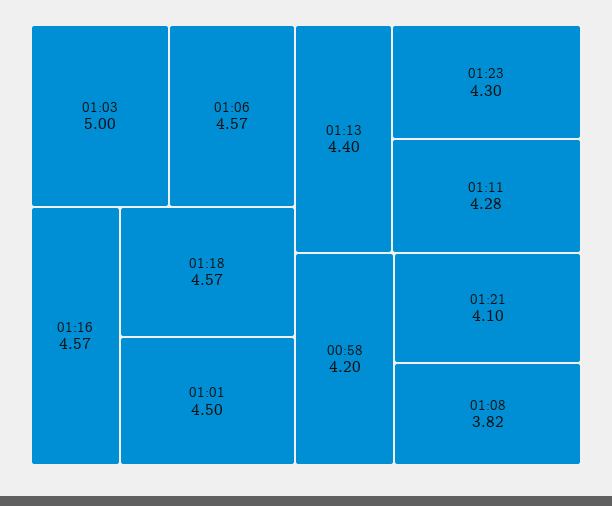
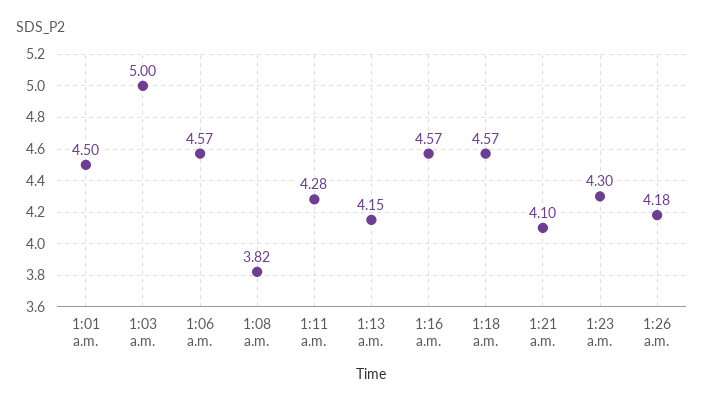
01:13: 4.4 -> 4.15
00:58: 4.2 -> none
1:26 a.m.: none -> 4.18

